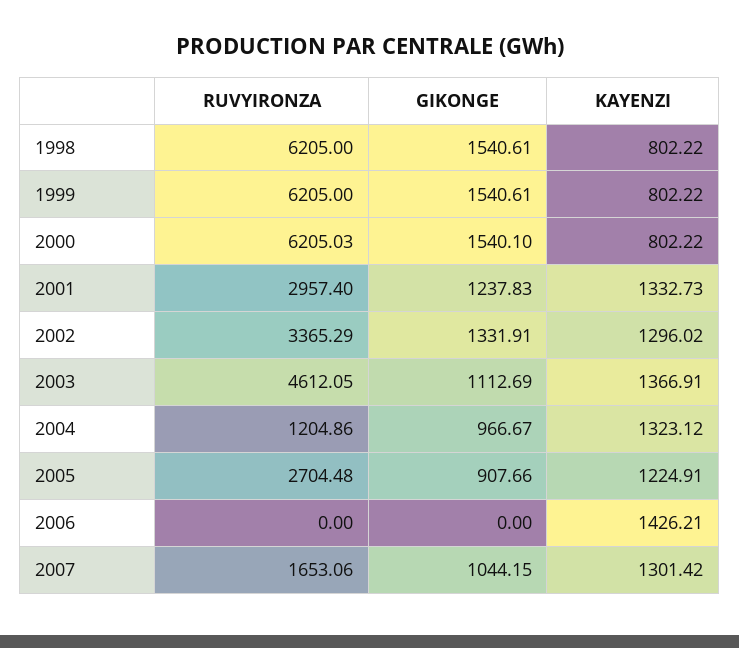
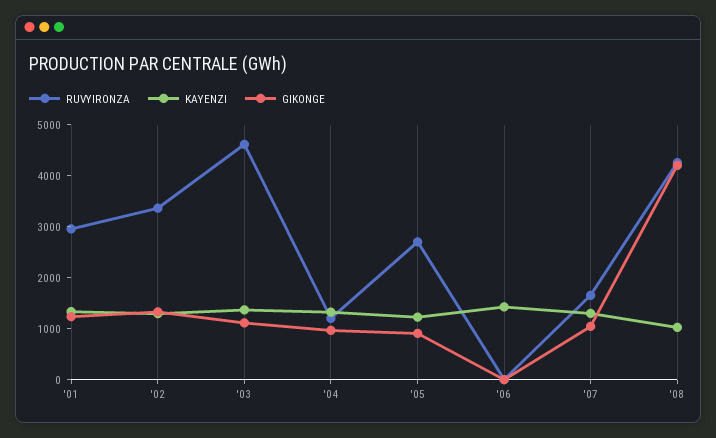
RUVYIRONZA, 1998: 6205 -> none
GIKONGE, 1998: 1540.61 -> none
KAYENZI, 1998: 802.22 -> none
RUVYIRONZA, 1999: 6205 -> none
GIKONGE, 1999: 1540.61 -> none
KAYENZI, 1999: 802.22 -> none
RUVYIRONZA, 2000: 6205.03 -> none
GIKONGE, 2000: 1540.1 -> none
KAYENZI, 2000: 802.22 -> none
RUVYIRONZA, '08: none -> 4200
KAYENZI, '08: none -> 1000
GIKONGE, '08: none -> 4200

